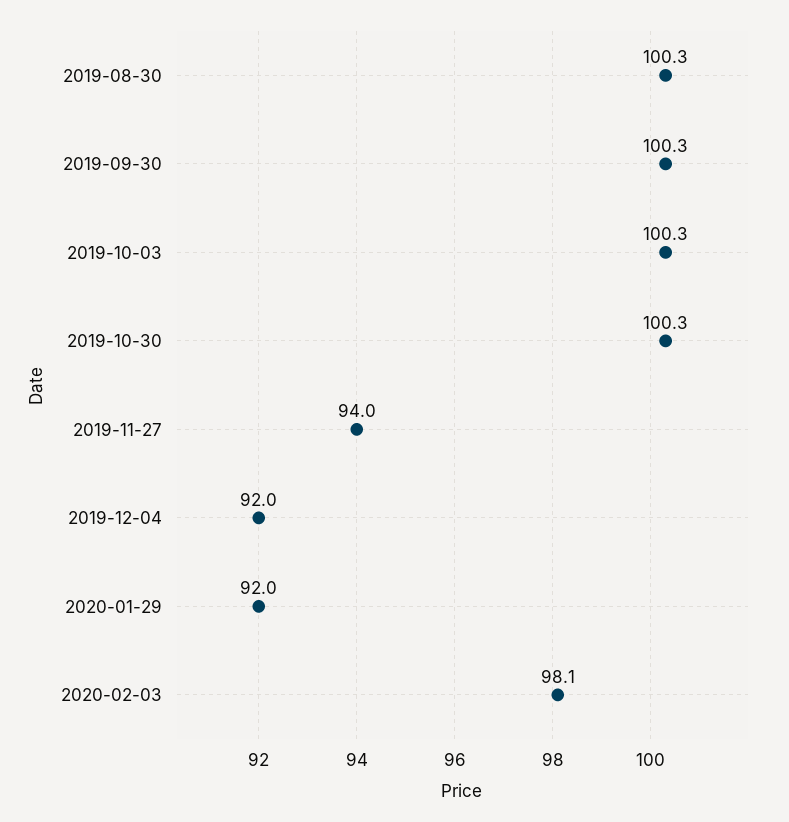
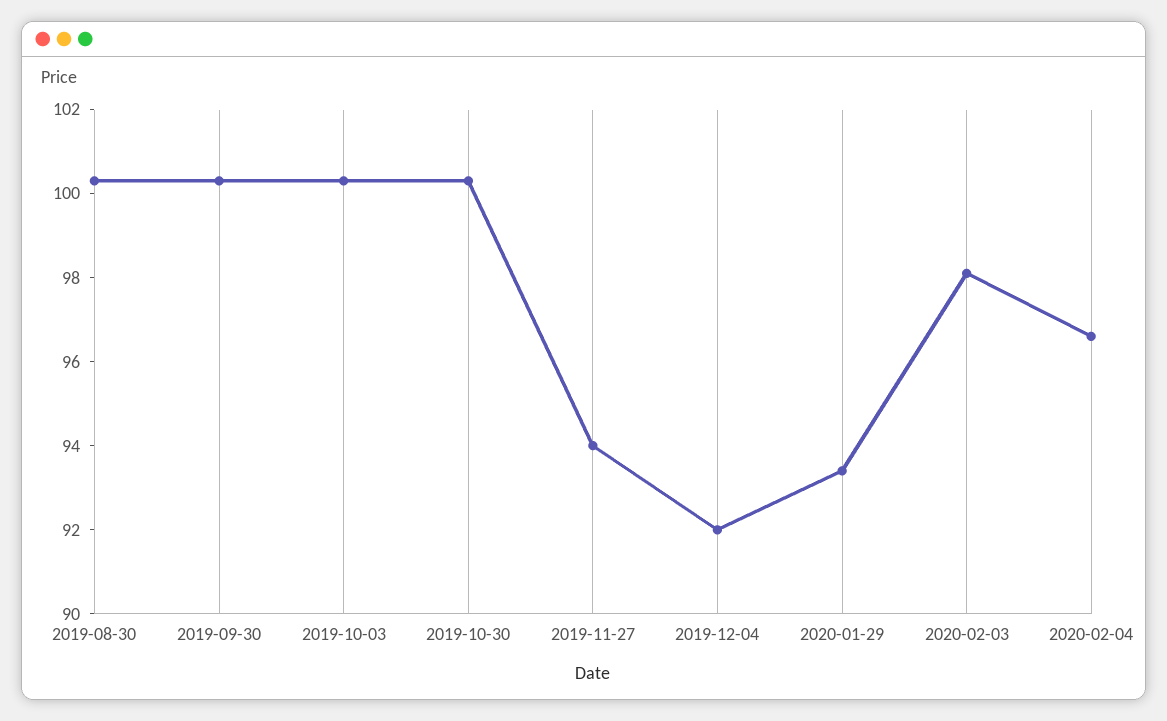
2020-01-29: 92 -> 93.5
2020-02-04: none -> 96.5

